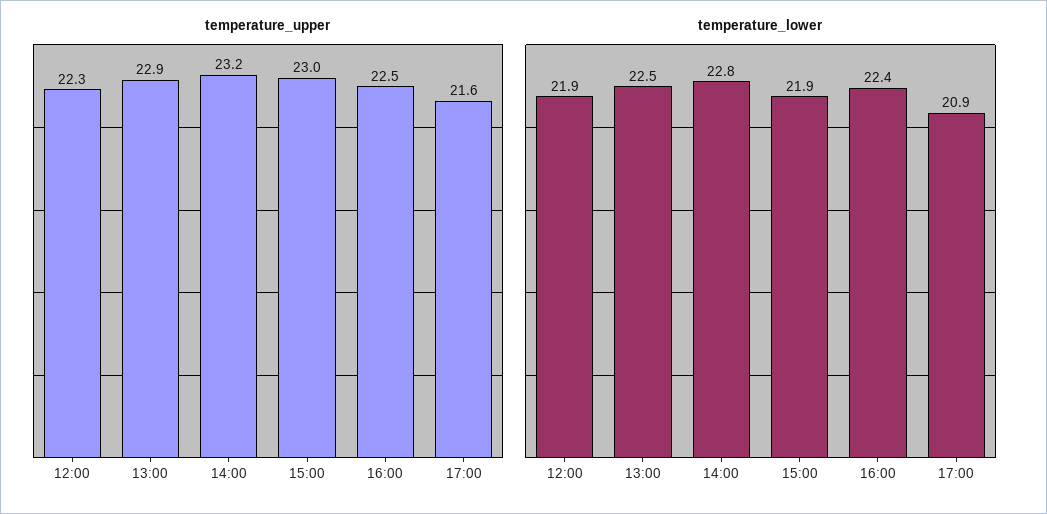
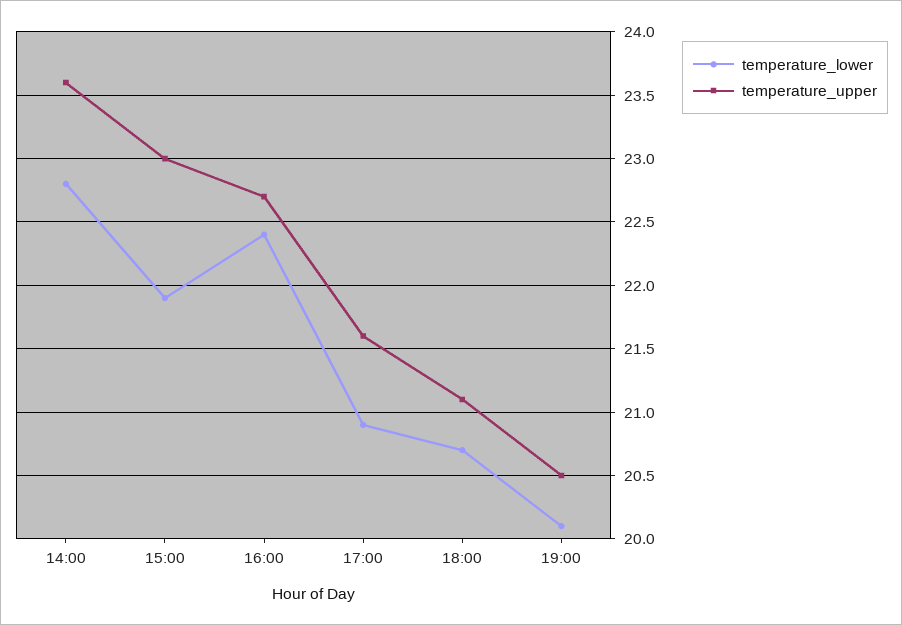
temperature_upper, 12:00: 22.3 -> none
temperature_upper, 13:00: 22.9 -> none
temperature_upper, 14:00: 23.2 -> 23.6
temperature_upper, 16:00: 22.5 -> 22.7
temperature_lower, 12:00: 21.9 -> none
temperature_lower, 13:00: 22.5 -> none
temperature_lower, 18:00: none -> 20.7
temperature_upper, 18:00: none -> 21.1
temperature_lower, 19:00: none -> 20.1
temperature_upper, 19:00: none -> 20.5

